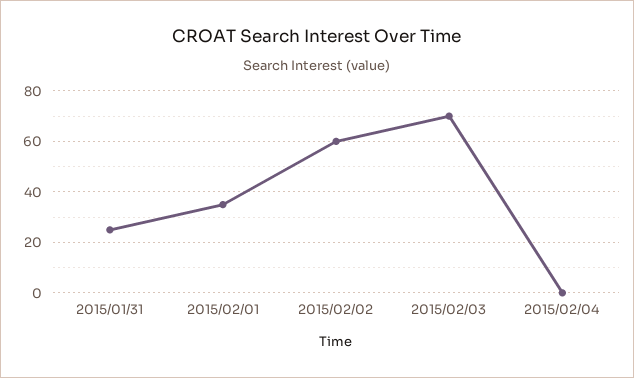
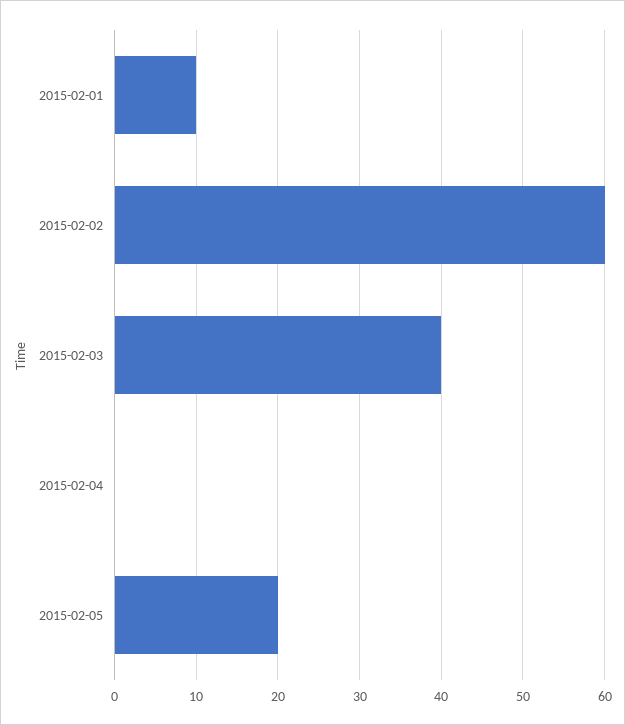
2015/01/31: 25 -> none
2015/02/01: 35 -> 10
2015/02/03: 70 -> 40
2015-02-05: none -> 20

